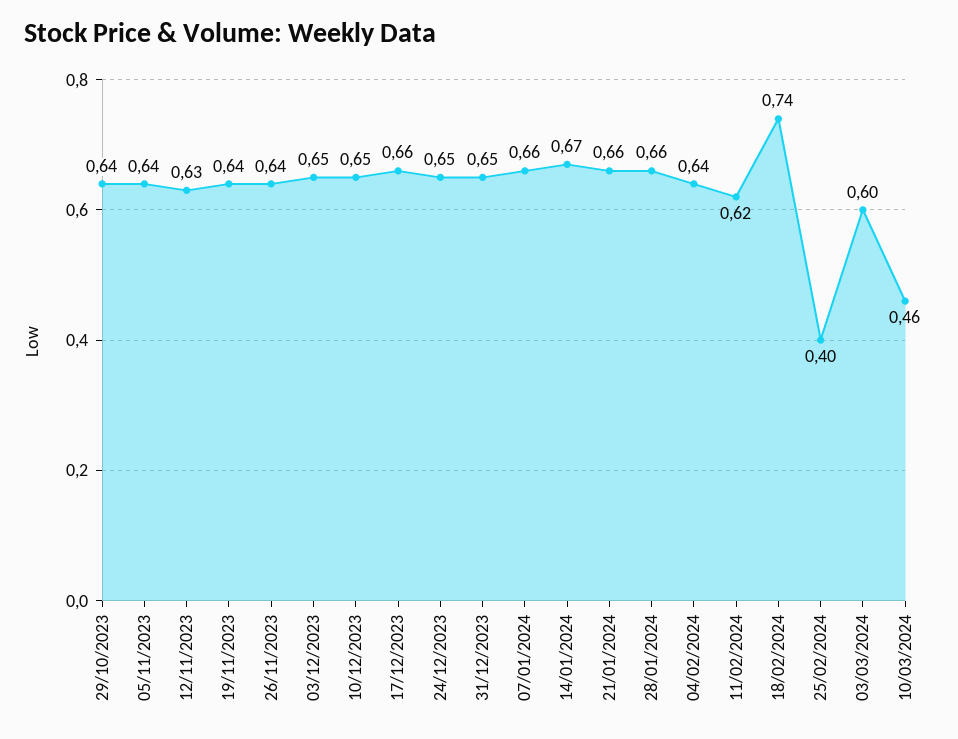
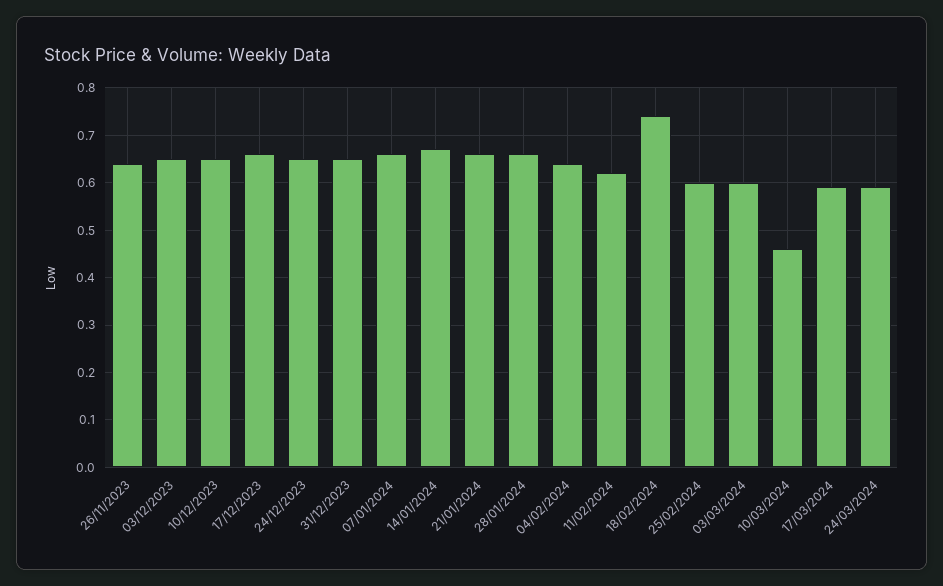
29/10/2023: 0.64 -> none
05/11/2023: 0.64 -> none
12/11/2023: 0.63 -> none
19/11/2023: 0.64 -> none
25/02/2024: 0.4 -> 0.6
17/03/2024: none -> 0.6
24/03/2024: none -> 0.6

